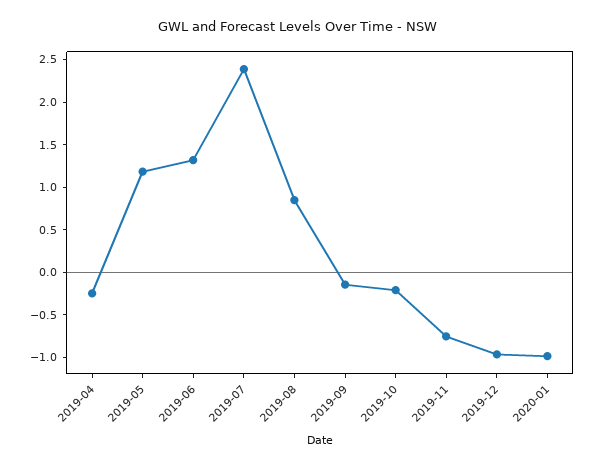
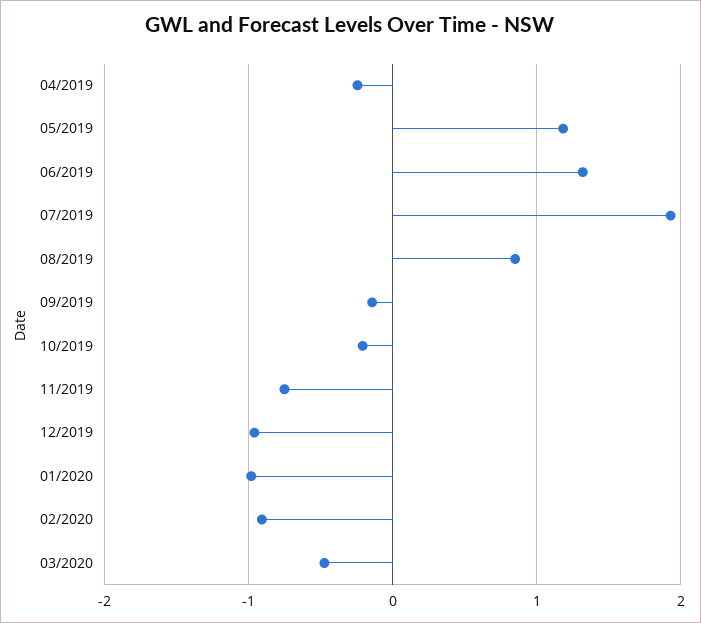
2019-07: 2.4 -> 1.9
02/2020: none -> -0.9
03/2020: none -> -0.5

